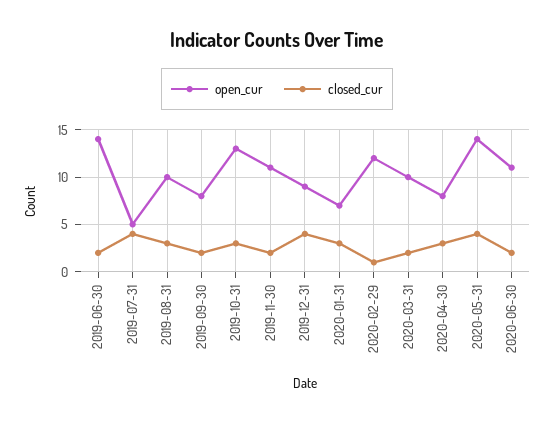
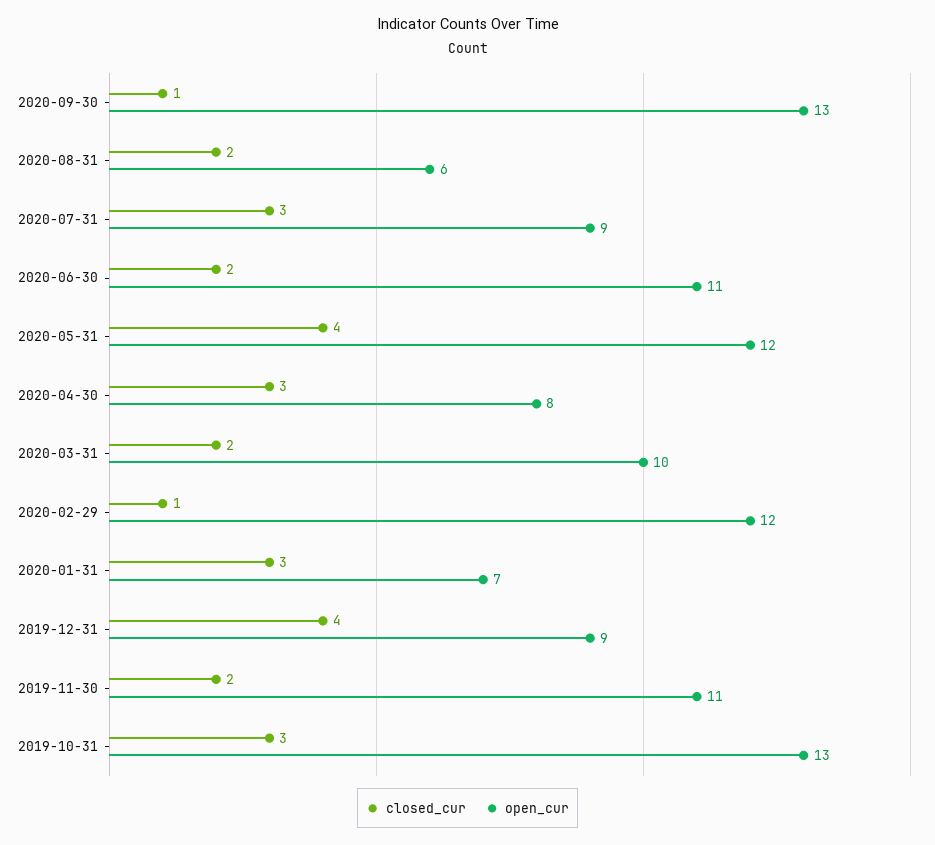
open_cur, 2019-06-30: 14 -> none
closed_cur, 2019-06-30: 2 -> none
open_cur, 2019-07-31: 5 -> none
closed_cur, 2019-07-31: 4 -> none
open_cur, 2019-08-31: 10 -> none
closed_cur, 2019-08-31: 3 -> none
open_cur, 2019-09-30: 8 -> none
closed_cur, 2019-09-30: 2 -> none
open_cur, 2020-05-31: 14 -> 12
closed_cur, 2020-09-30: none -> 1
open_cur, 2020-09-30: none -> 13
closed_cur, 2020-08-31: none -> 2
open_cur, 2020-08-31: none -> 6
closed_cur, 2020-07-31: none -> 3
open_cur, 2020-07-31: none -> 9

